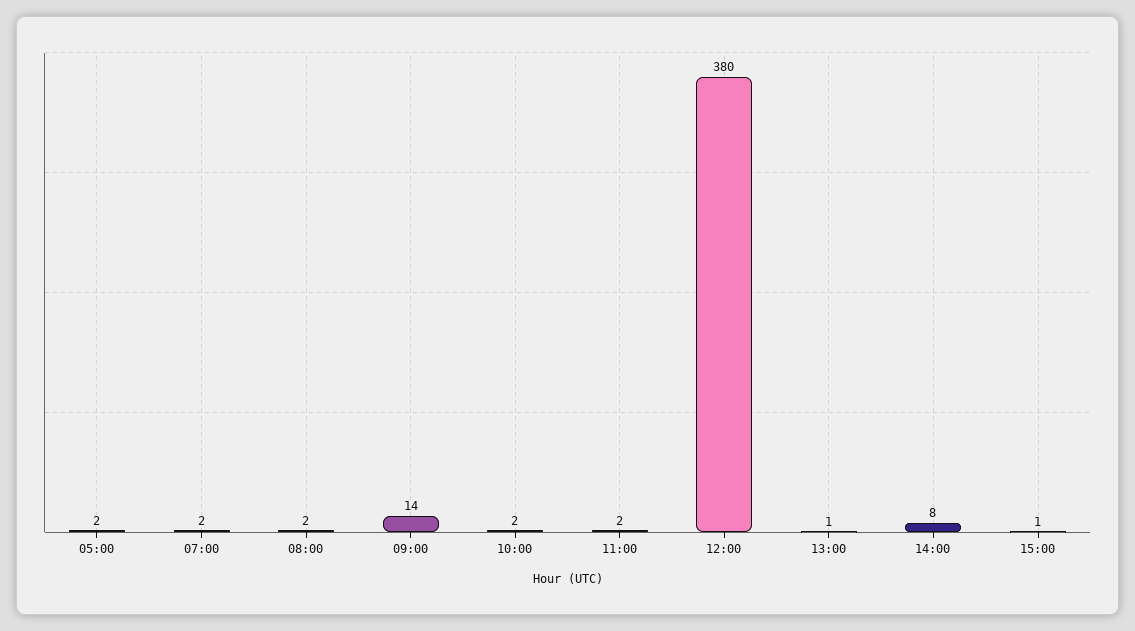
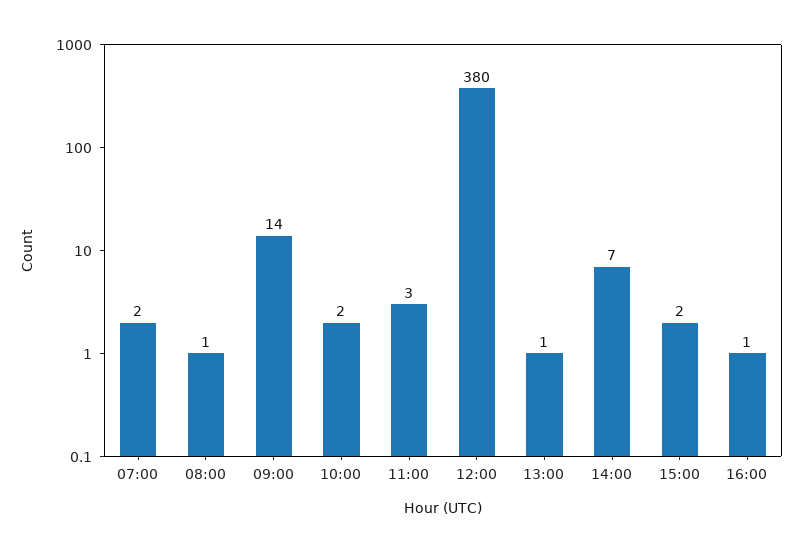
05:00: 2 -> none
08:00: 2 -> 1
11:00: 2 -> 3
14:00: 8 -> 7
15:00: 1 -> 2
16:00: none -> 1

